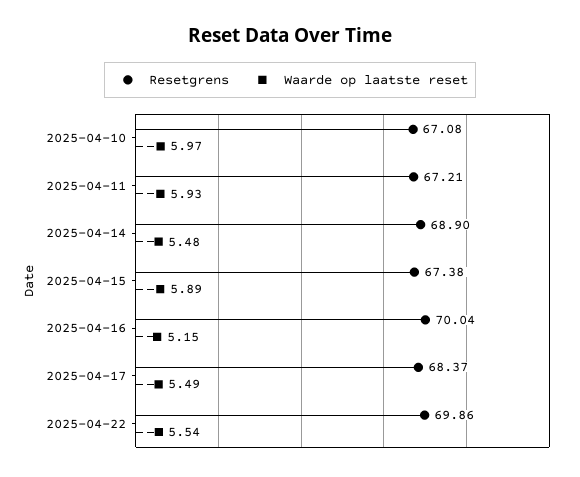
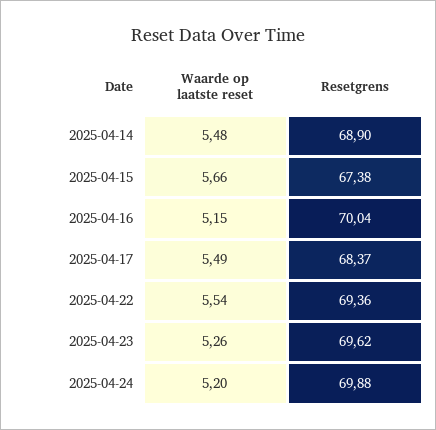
Resetgrens, 2025-04-10: 67.08 -> none
Waarde op laatste reset, 2025-04-10: 5.97 -> none
Resetgrens, 2025-04-11: 67.21 -> none
Waarde op laatste reset, 2025-04-11: 5.93 -> none
Waarde op laatste reset, 2025-04-15: 5.89 -> 5.66
Resetgrens, 2025-04-22: 69.86 -> 69.36
Waarde op laatste reset, 2025-04-23: none -> 5.26
Resetgrens, 2025-04-23: none -> 69.62
Waarde op laatste reset, 2025-04-24: none -> 5.2
Resetgrens, 2025-04-24: none -> 69.88

